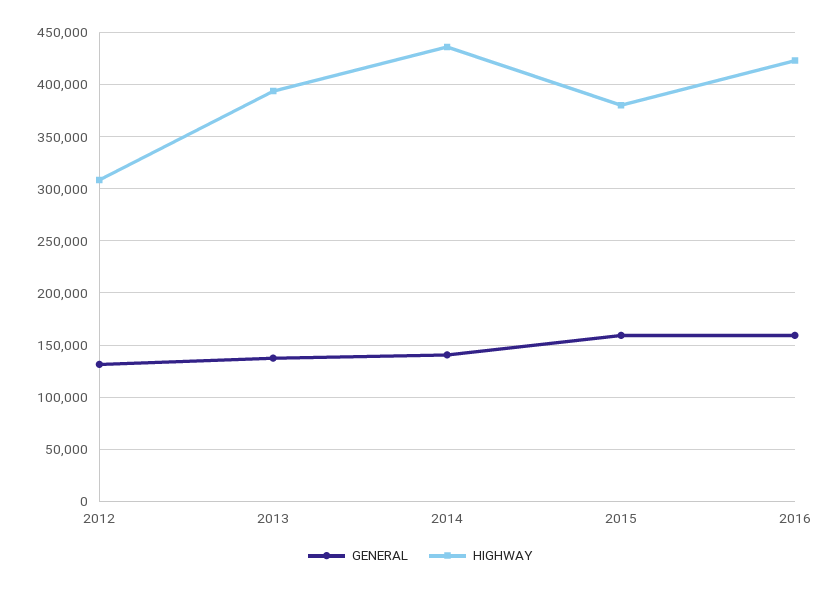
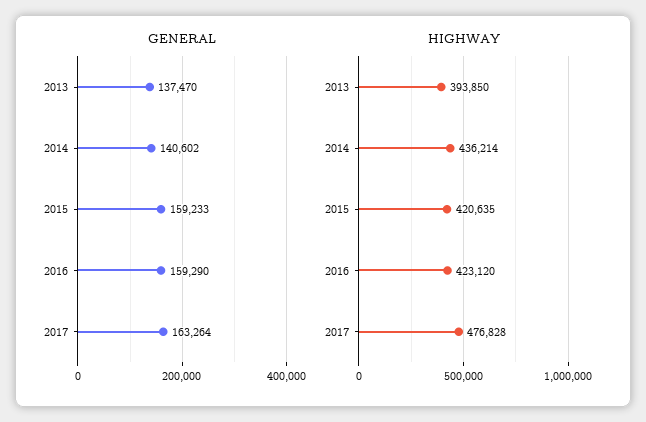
GENERAL, 2012: 130000 -> none
HIGHWAY, 2012: 310000 -> none
HIGHWAY, 2015: 380000 -> 420635
GENERAL, 2017: none -> 163264
HIGHWAY, 2017: none -> 476828

